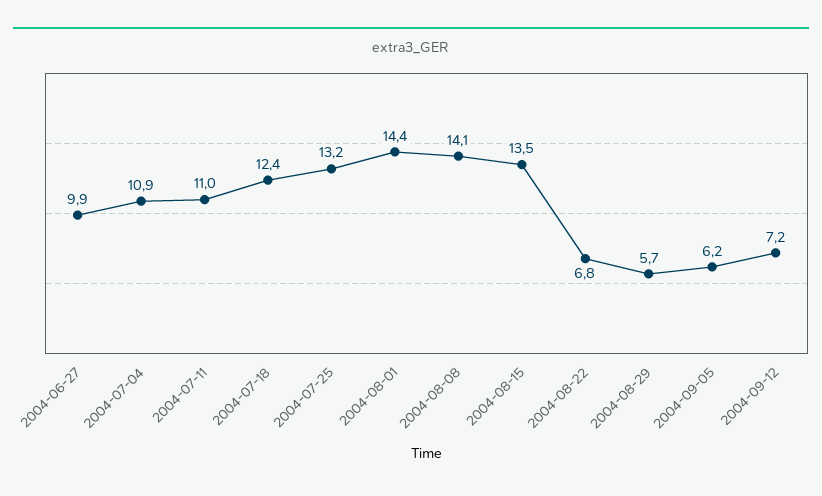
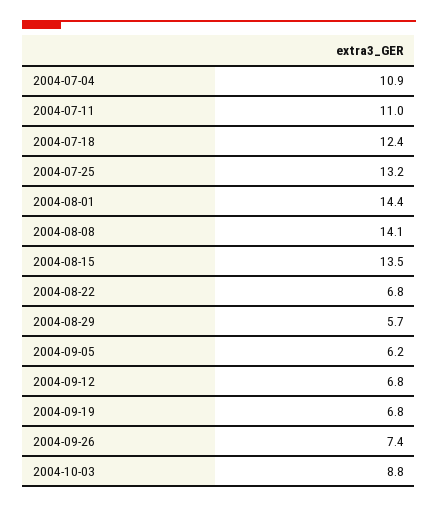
2004-06-27: 9.9 -> none
2004-09-12: 7.2 -> 6.8
2004-09-19: none -> 6.8
2004-09-26: none -> 7.4
2004-10-03: none -> 8.8

